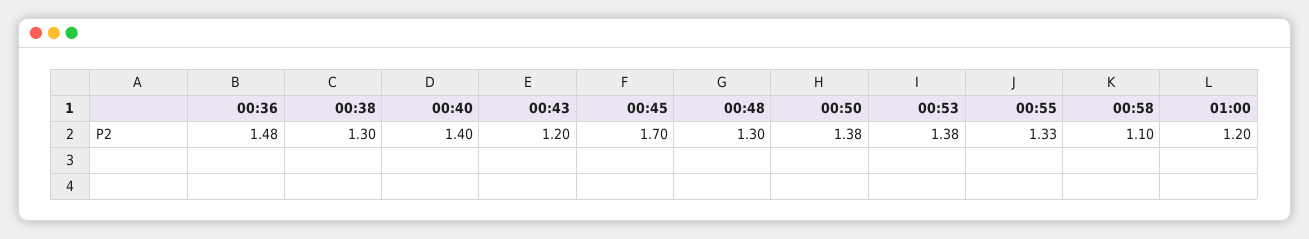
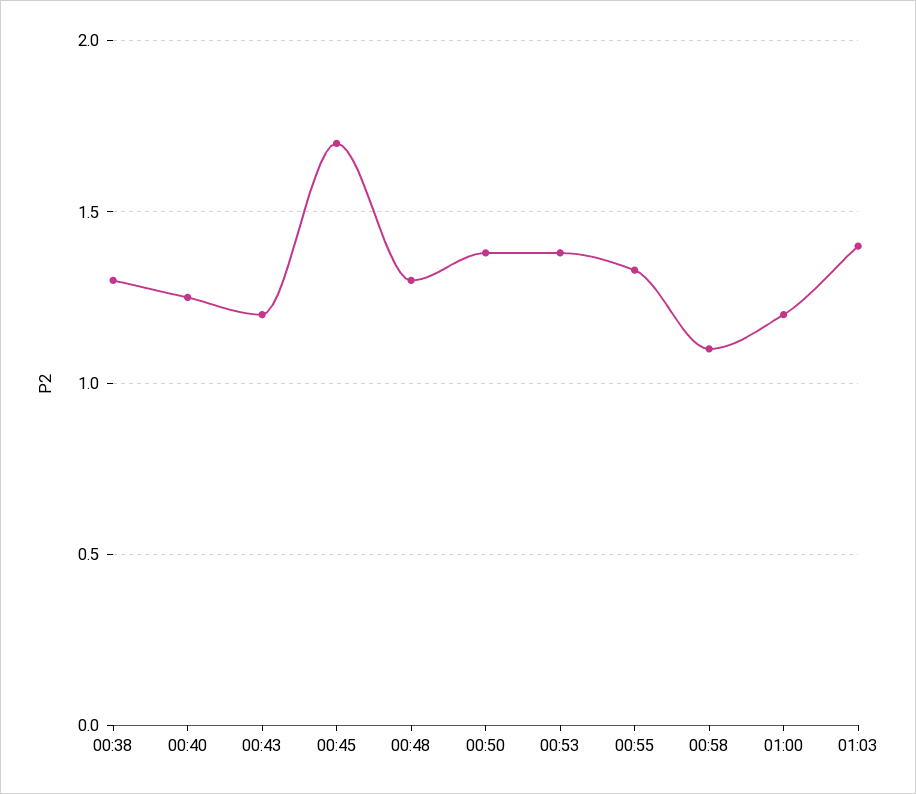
00:36: 1.48 -> none
00:40: 1.4 -> 1.25
01:03: none -> 1.4

